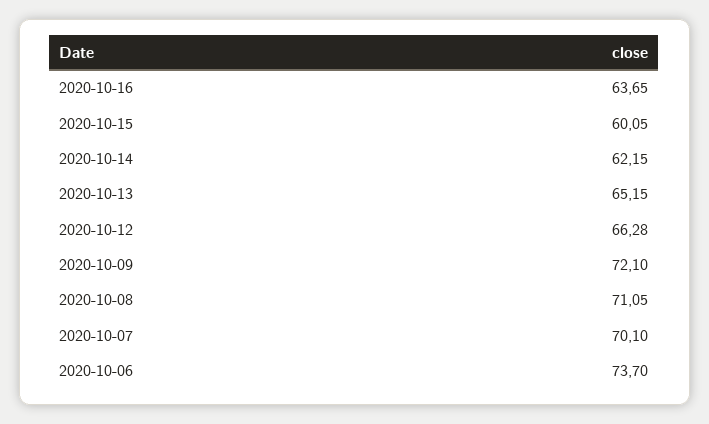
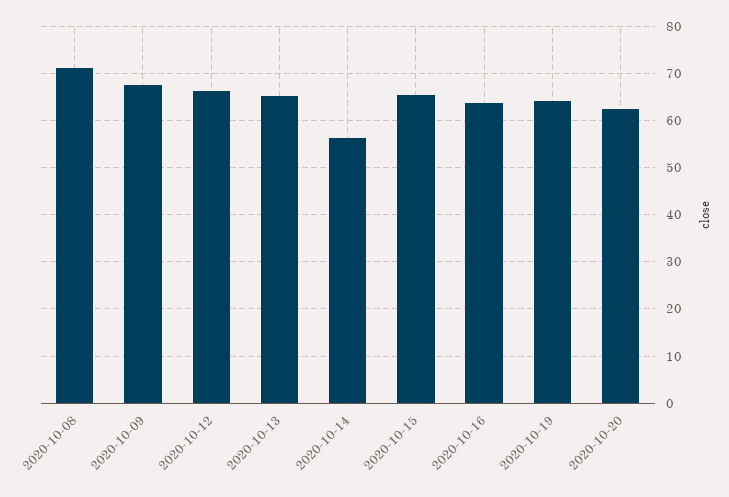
2020-10-15: 60.05 -> 66
2020-10-14: 62.15 -> 56
2020-10-09: 72.1 -> 68
2020-10-07: 70.1 -> none
2020-10-06: 73.7 -> none
2020-10-19: none -> 64
2020-10-20: none -> 62

